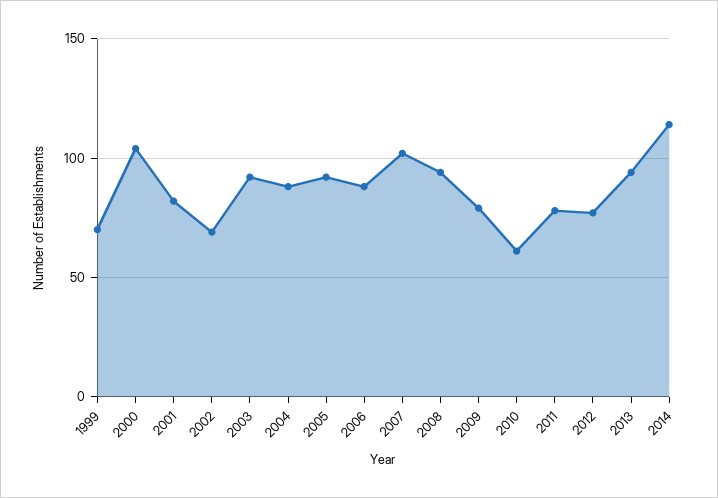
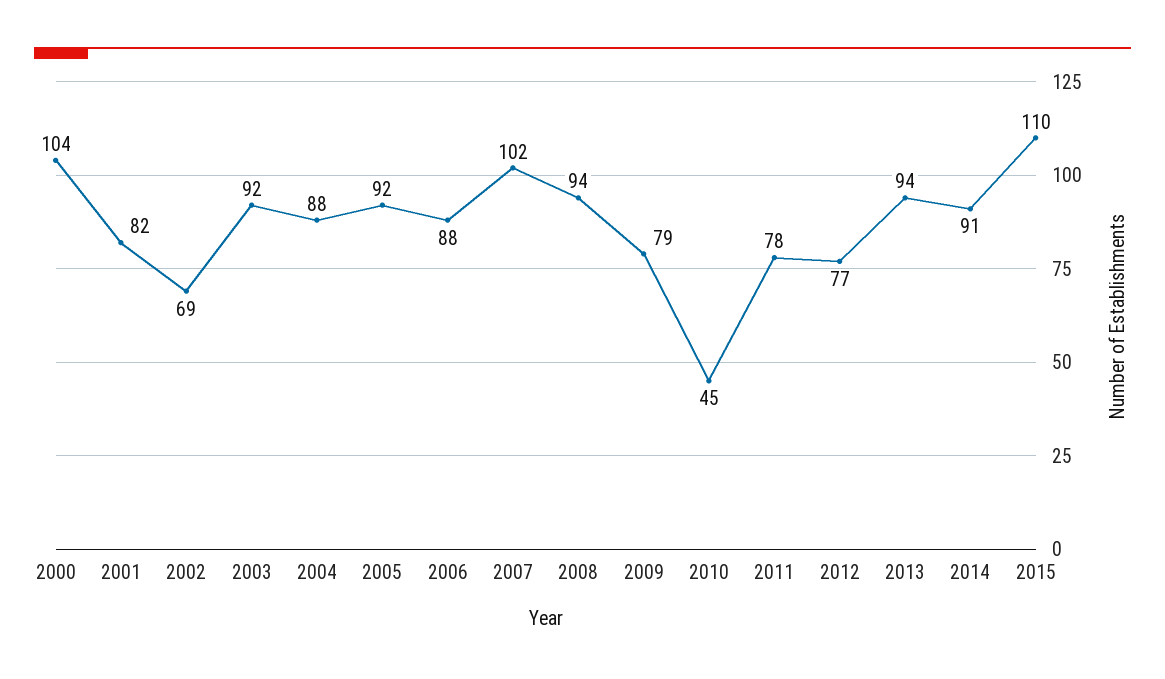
1999: 70 -> none
2010: 60 -> 45
2014: 115 -> 91
2015: none -> 110

